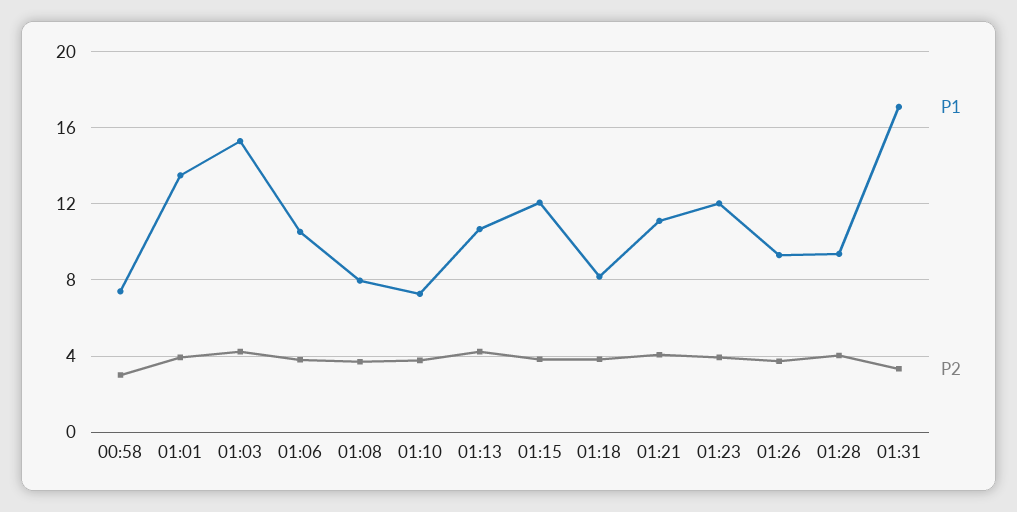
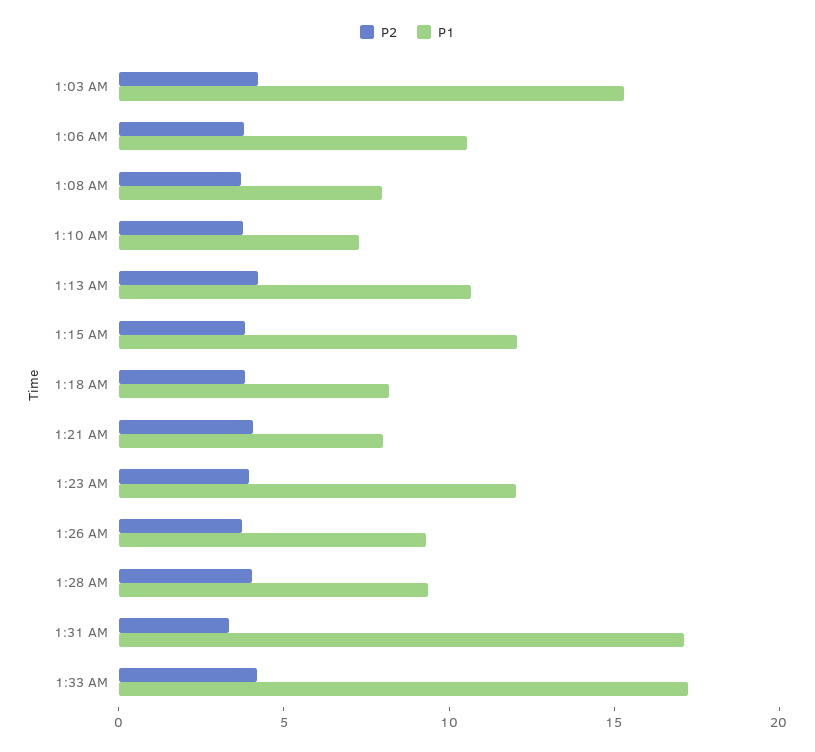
P1, 00:58: 7.5 -> none
P2, 00:58: 3 -> none
P1, 01:01: 13.5 -> none
P2, 01:01: 4 -> none
P1, 01:21: 11 -> 8
P2, 1:33 AM: none -> 4
P1, 1:33 AM: none -> 17

